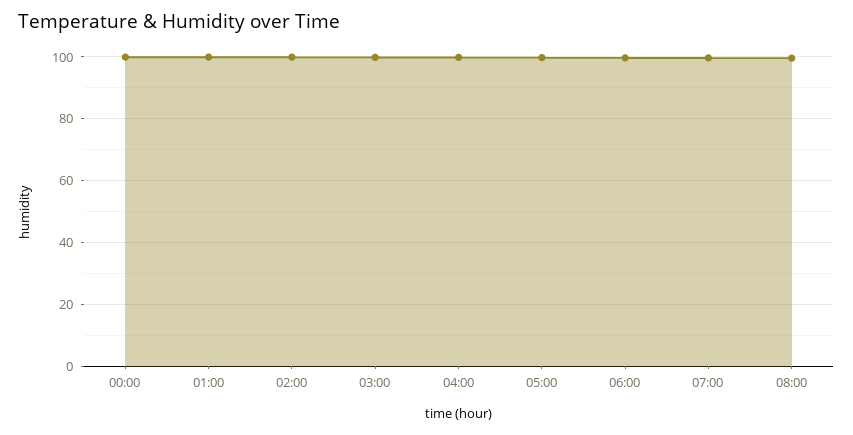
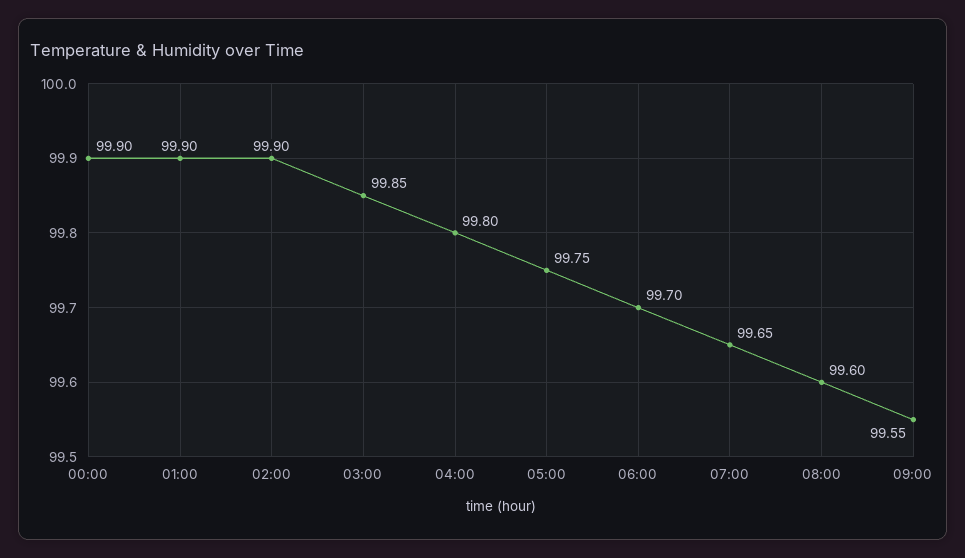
09:00: none -> 99.55

